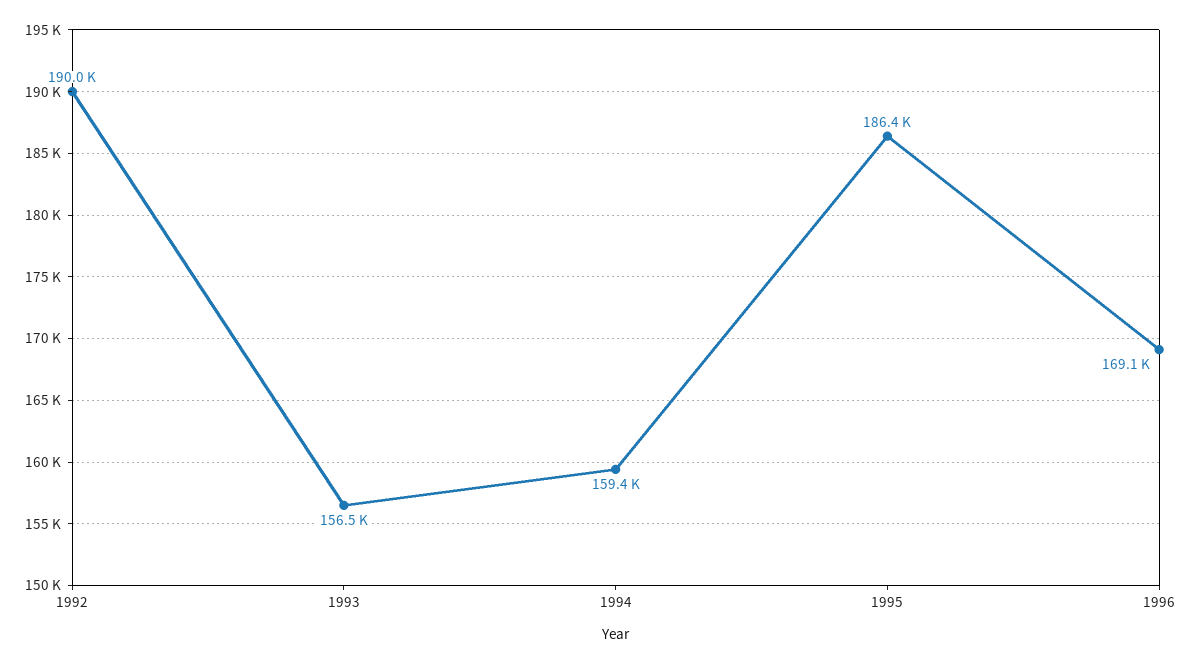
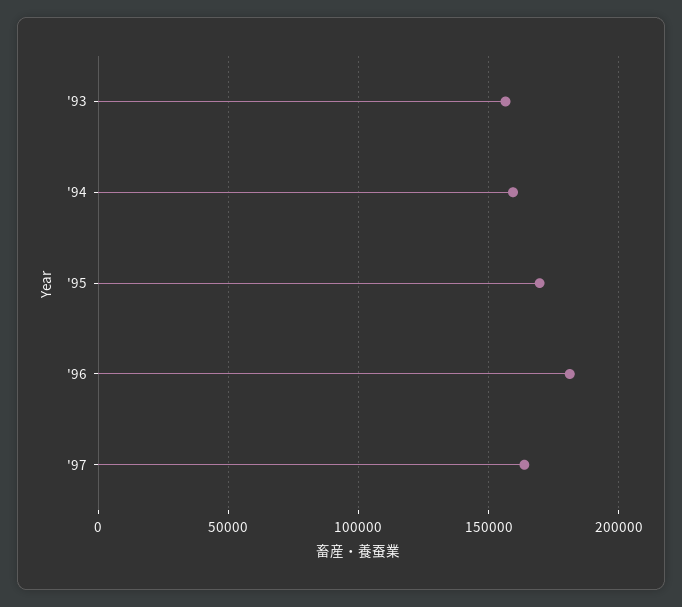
1992: 190000 -> none
1995: 186400 -> 170000
1996: 169100 -> 180000
'97: none -> 165000

